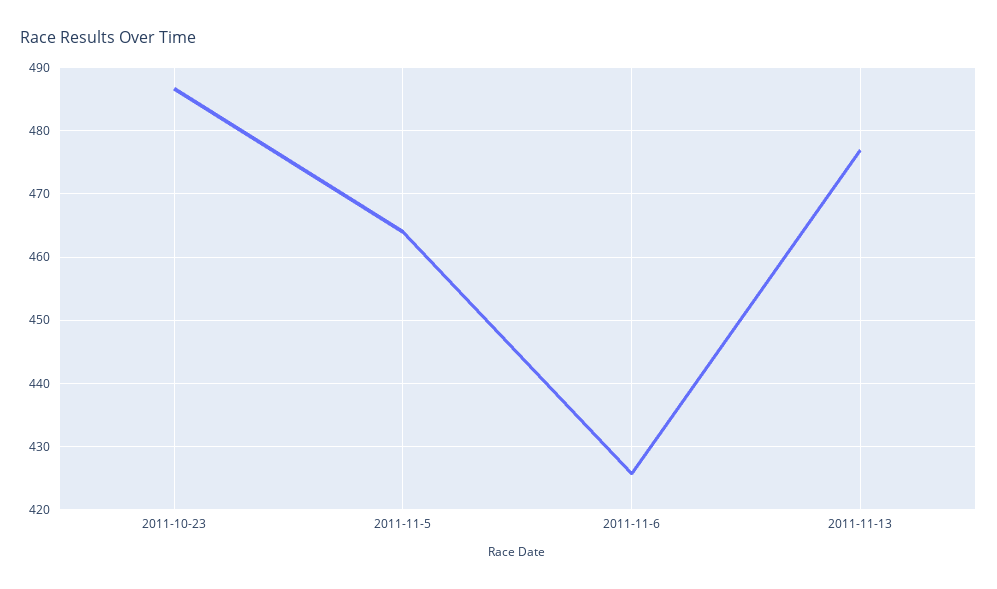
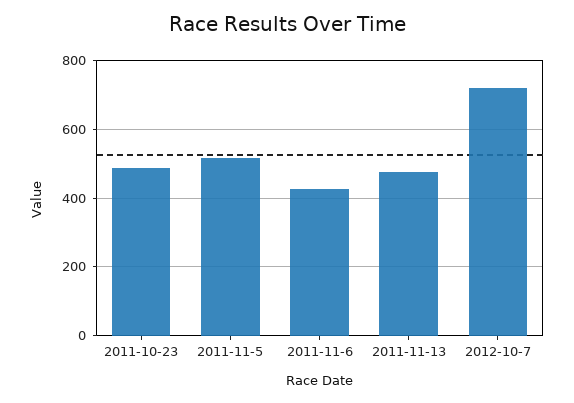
2011-11-5: 464 -> 520
2012-10-7: none -> 720

